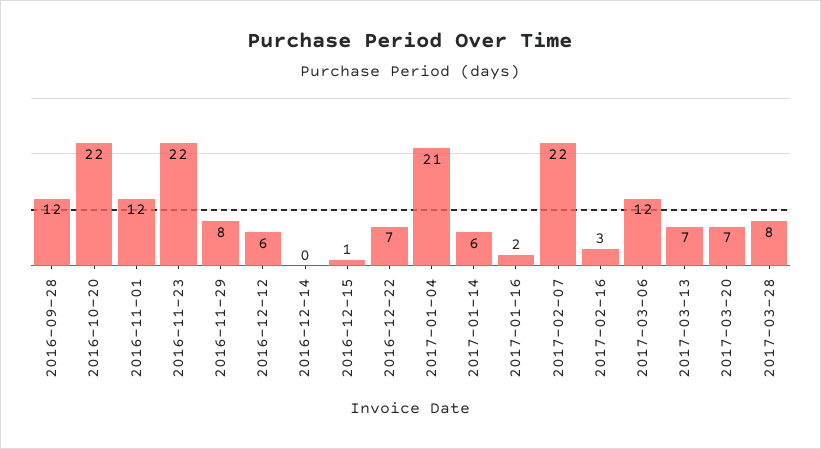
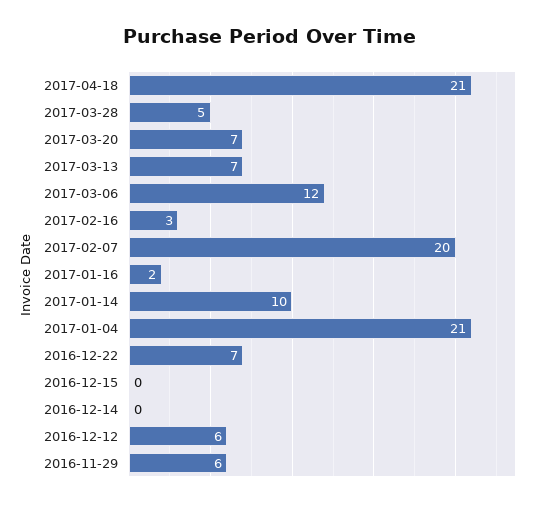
2016-09-28: 12 -> none
2016-10-20: 22 -> none
2016-11-01: 12 -> none
2016-11-23: 22 -> none
2016-11-29: 8 -> 6
2016-12-15: 1 -> 0
2017-01-14: 6 -> 10
2017-02-07: 22 -> 20
2017-03-28: 8 -> 5
2017-04-18: none -> 21

